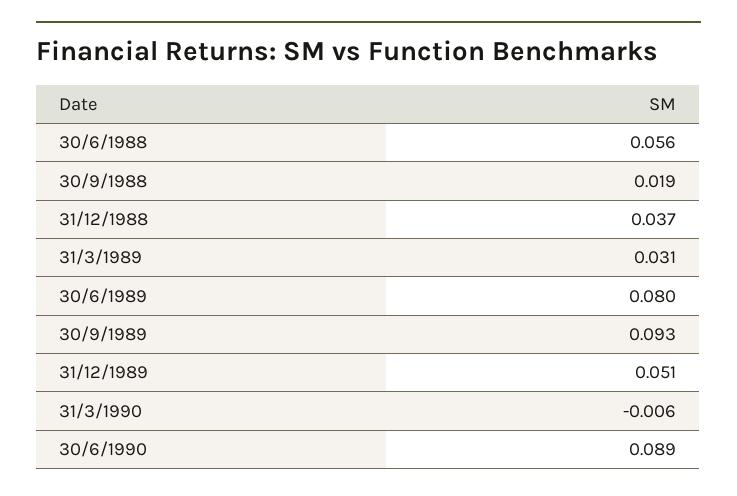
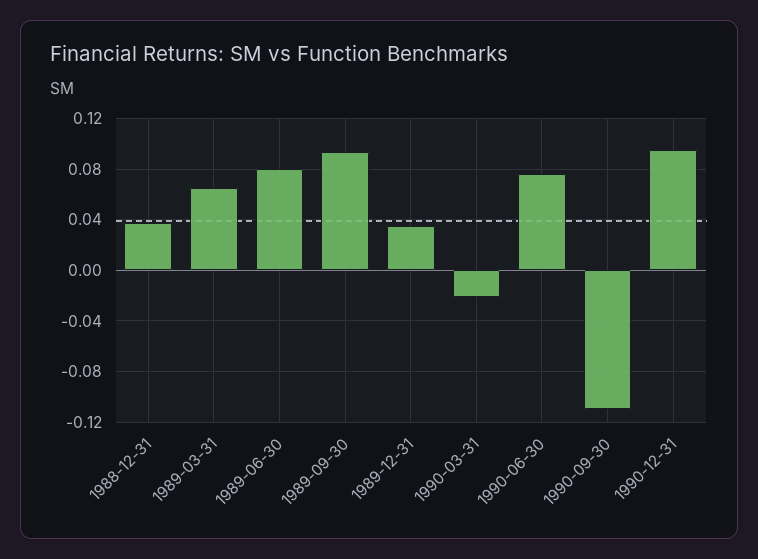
30/6/1988: 0.056 -> none
30/9/1988: 0.019 -> none
31/3/1989: 0.031 -> 0.065
31/12/1989: 0.051 -> 0.035
31/3/1990: -0.006 -> -0.02
30/6/1990: 0.089 -> 0.075
1990-09-30: none -> -0.11
1990-12-31: none -> 0.095

